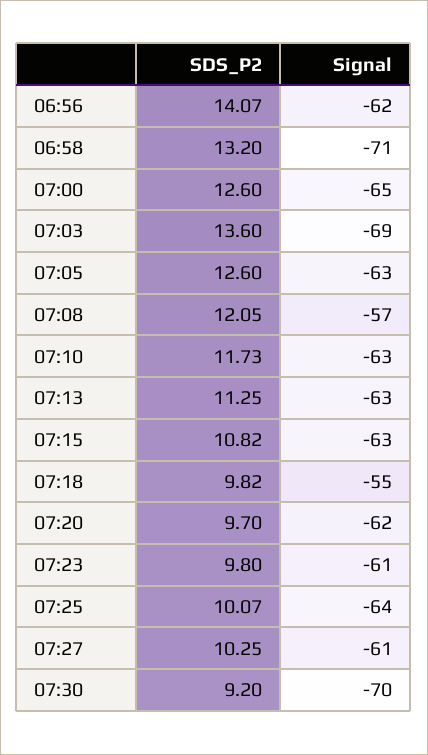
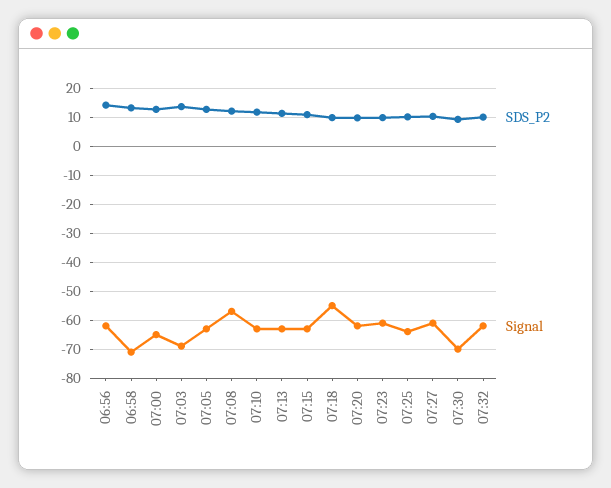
SDS_P2, 07:32: none -> 10
Signal, 07:32: none -> -62.5

